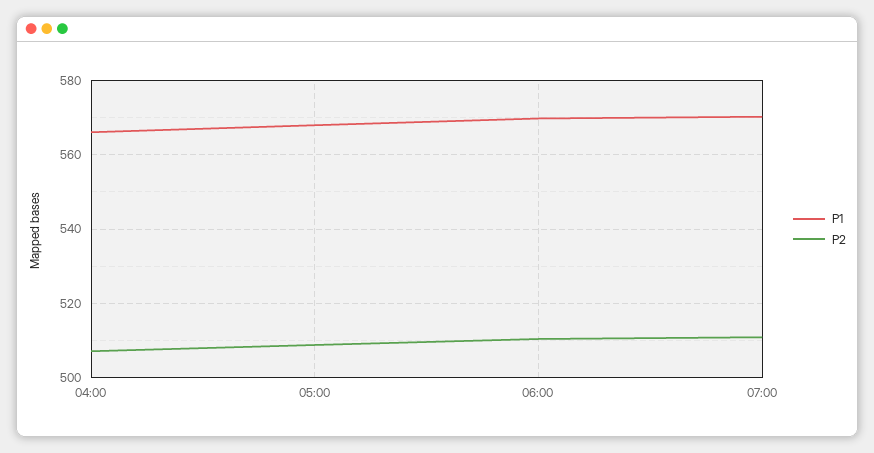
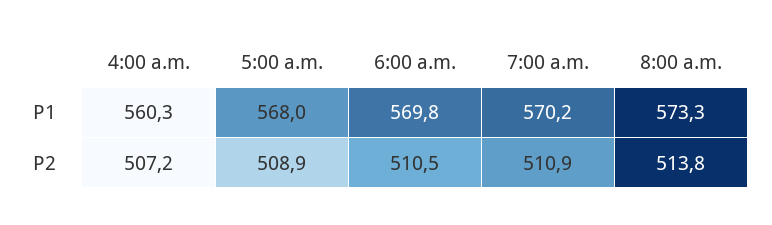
P1, 04:00: 566 -> 560.3
P1, 8:00 a.m.: none -> 573.3
P2, 8:00 a.m.: none -> 513.8

